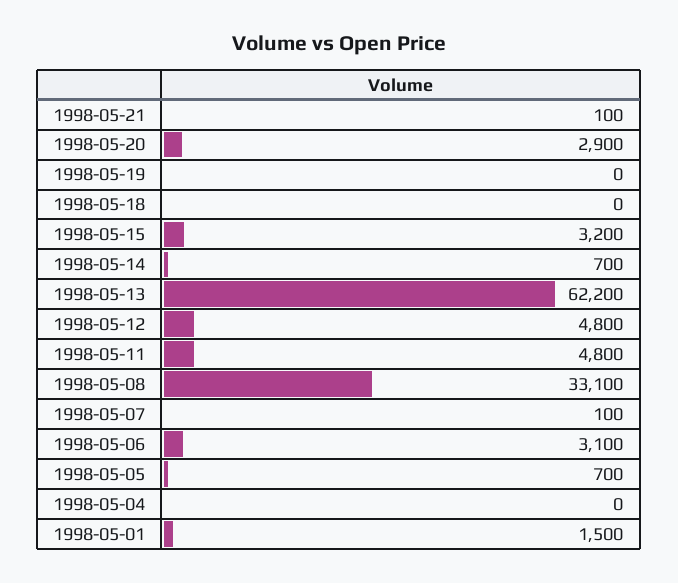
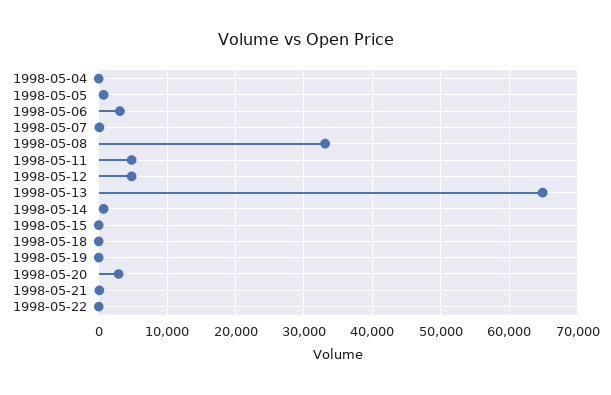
1998-05-15: 3200 -> 0
1998-05-13: 62200 -> 65000
1998-05-01: 1500 -> none
1998-05-22: none -> 0

